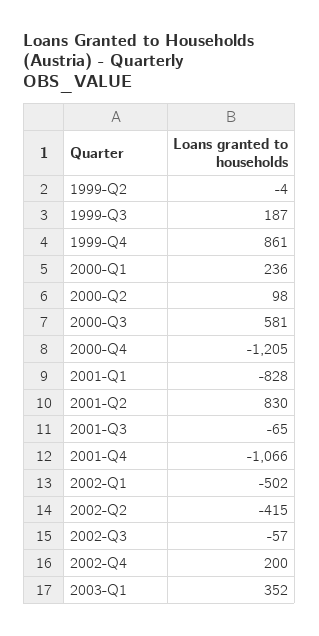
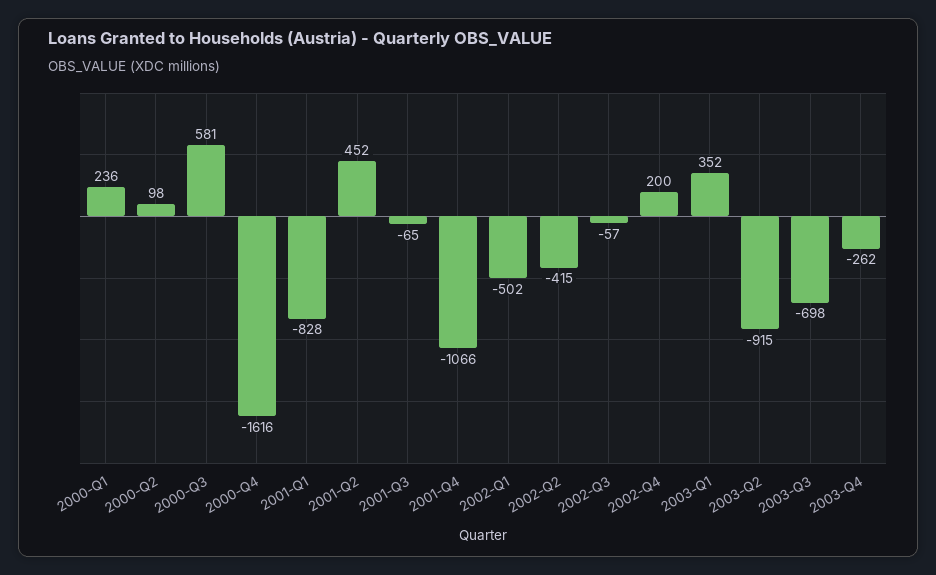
1999-Q2: -4 -> none
1999-Q3: 187 -> none
1999-Q4: 861 -> none
2000-Q4: -1205 -> -1616
2001-Q2: 830 -> 452
2003-Q2: none -> -915
2003-Q3: none -> -698
2003-Q4: none -> -262

